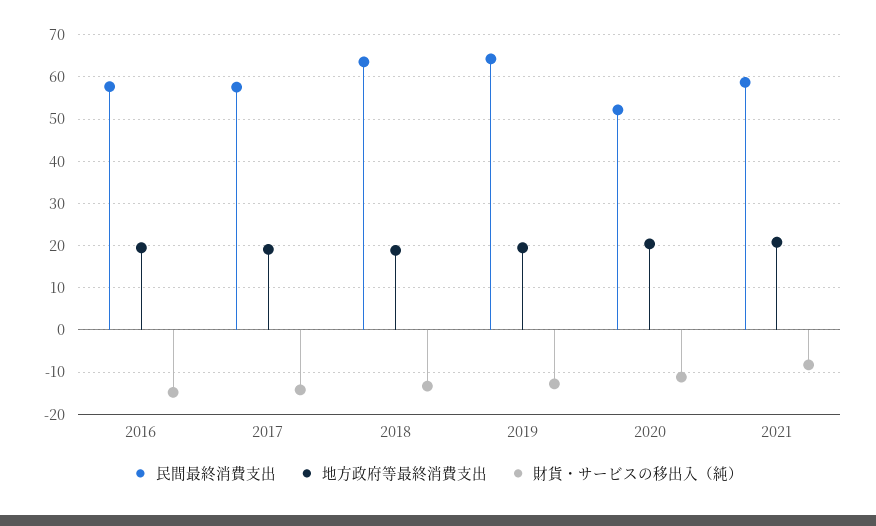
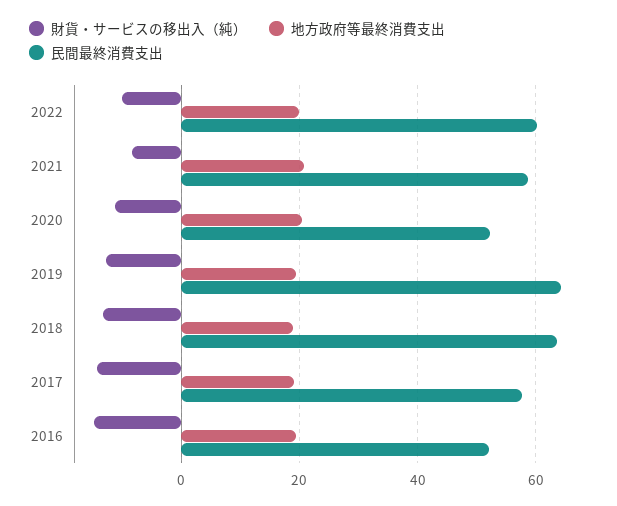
民間最終消費支出, 2016: 58 -> 52
財貨・サービスの移出入（純）, 2022: none -> -10
地方政府等最終消費支出, 2022: none -> 20
民間最終消費支出, 2022: none -> 60

